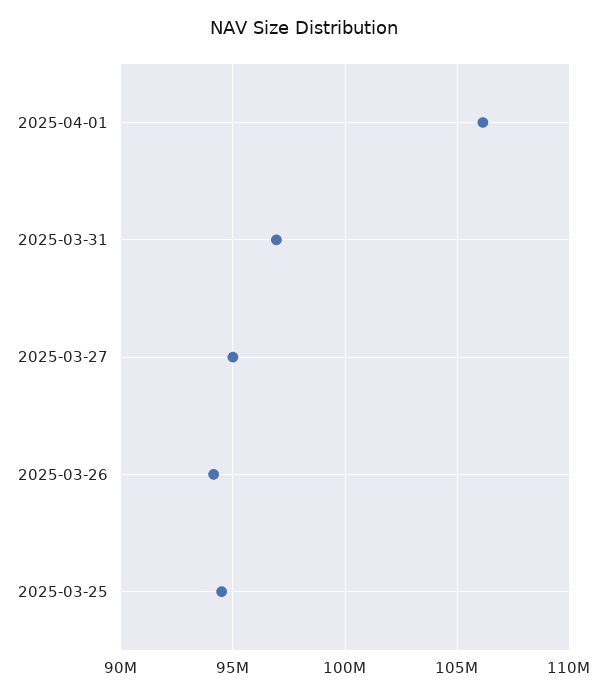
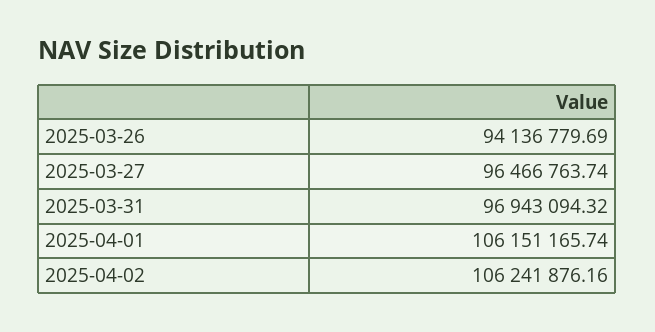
2025-03-27: 95000000 -> 96466763.74
2025-03-25: 94500000 -> none
2025-04-02: none -> 106241876.16

